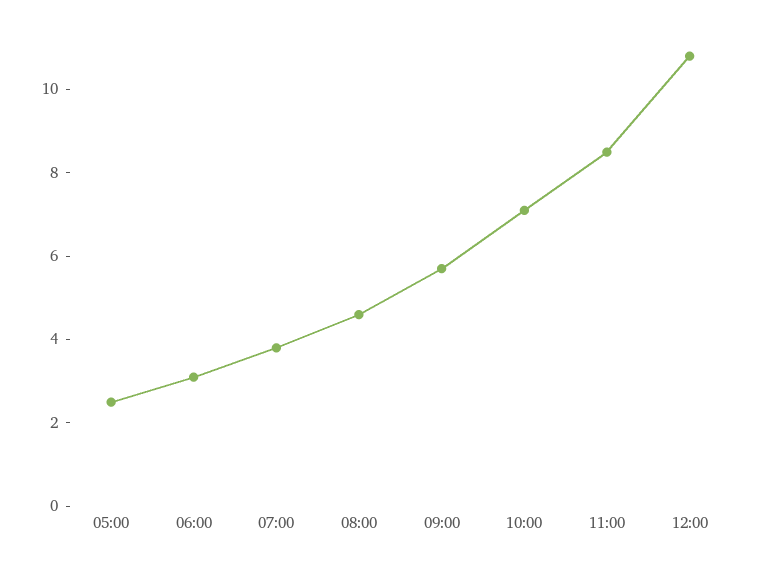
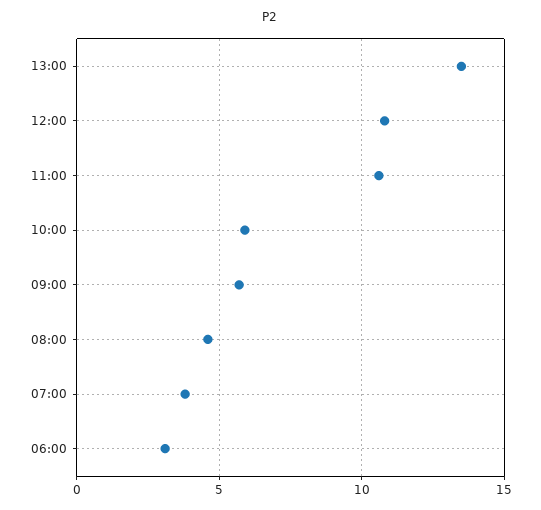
05:00: 2.5 -> none
10:00: 7 -> 6
11:00: 8.5 -> 10.5
13:00: none -> 13.5

